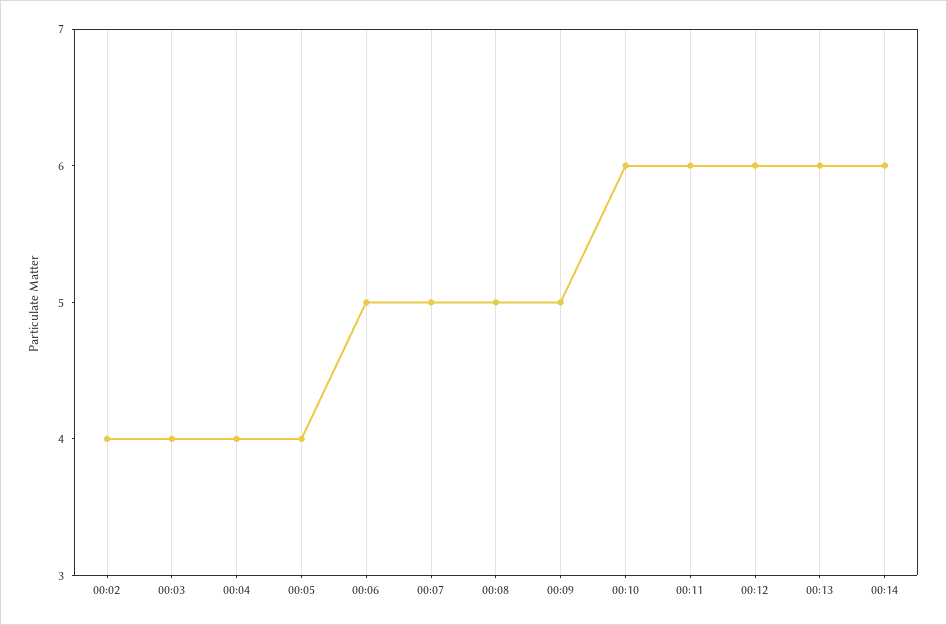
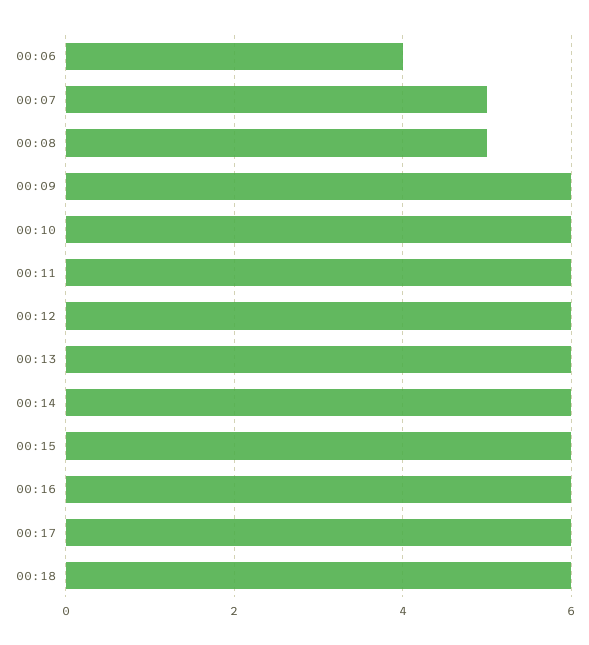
00:02: 4 -> none
00:03: 4 -> none
00:04: 4 -> none
00:05: 4 -> none
00:06: 5 -> 4
00:09: 5 -> 6
00:15: none -> 6
00:16: none -> 6
00:17: none -> 6
00:18: none -> 6

